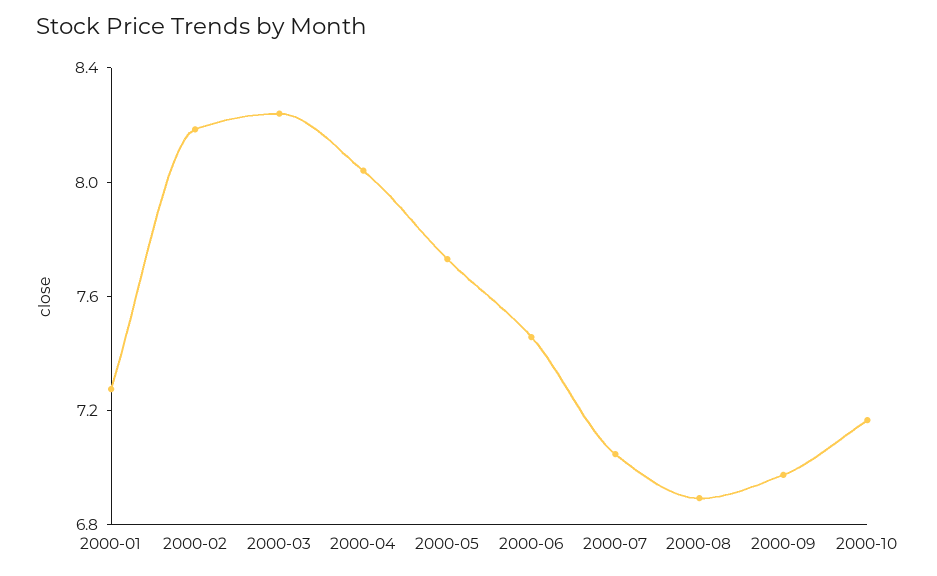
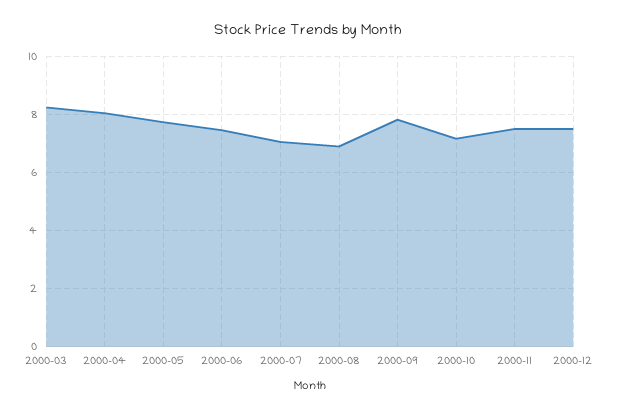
2000-01: 7.3 -> none
2000-02: 8.2 -> none
2000-09: 7 -> 7.75
2000-11: none -> 7.5
2000-12: none -> 7.5

